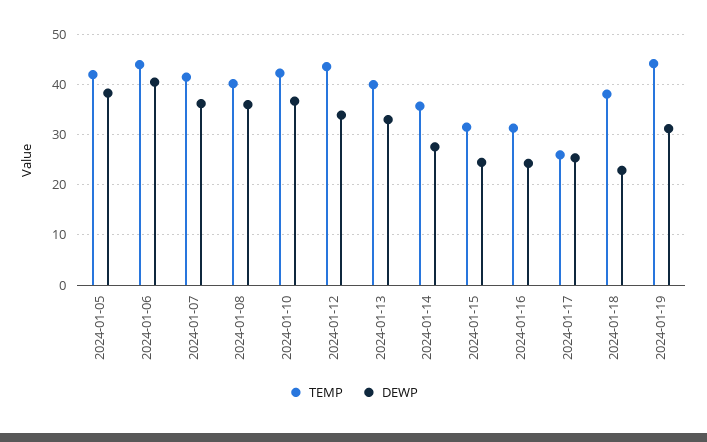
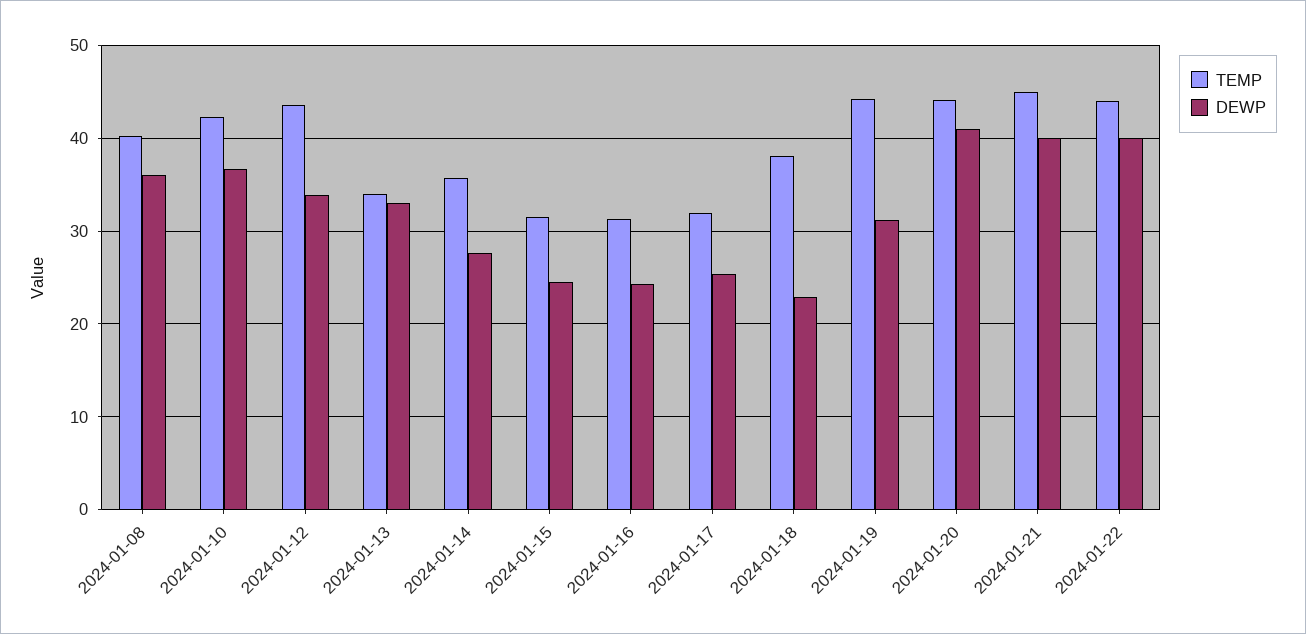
TEMP, 2024-01-05: 42 -> none
DEWP, 2024-01-05: 38 -> none
TEMP, 2024-01-06: 44 -> none
DEWP, 2024-01-06: 40 -> none
TEMP, 2024-01-07: 42 -> none
DEWP, 2024-01-07: 36 -> none
TEMP, 2024-01-13: 40 -> 34
TEMP, 2024-01-17: 26 -> 32
TEMP, 2024-01-20: none -> 44
DEWP, 2024-01-20: none -> 41
TEMP, 2024-01-21: none -> 45
DEWP, 2024-01-21: none -> 40
TEMP, 2024-01-22: none -> 44
DEWP, 2024-01-22: none -> 40

